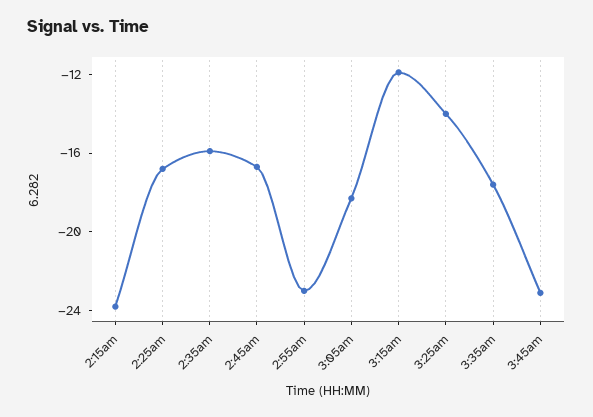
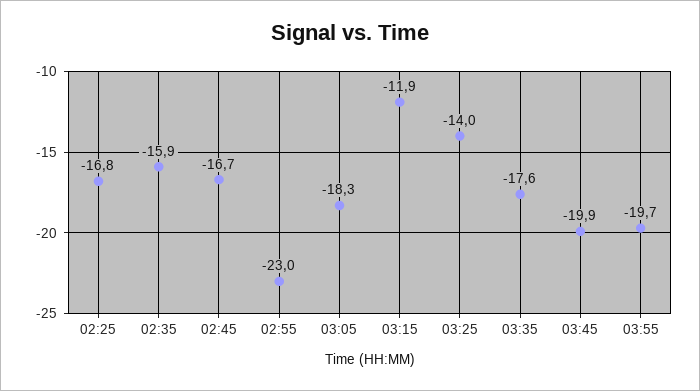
2:15am: -24 -> none
3:45am: -23 -> -19.9
03:55: none -> -19.7

